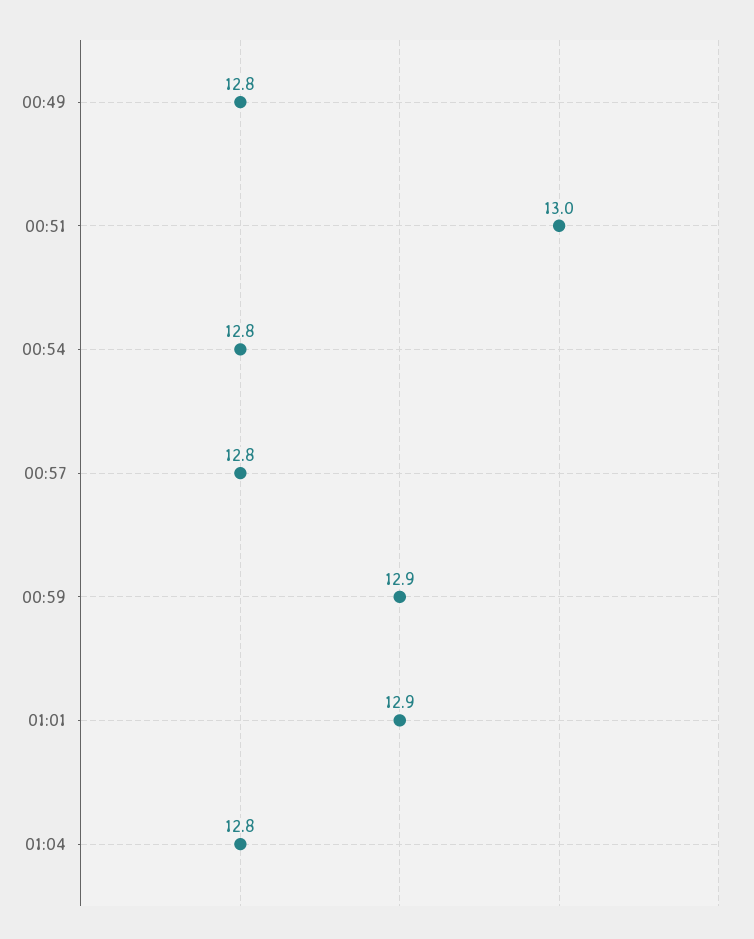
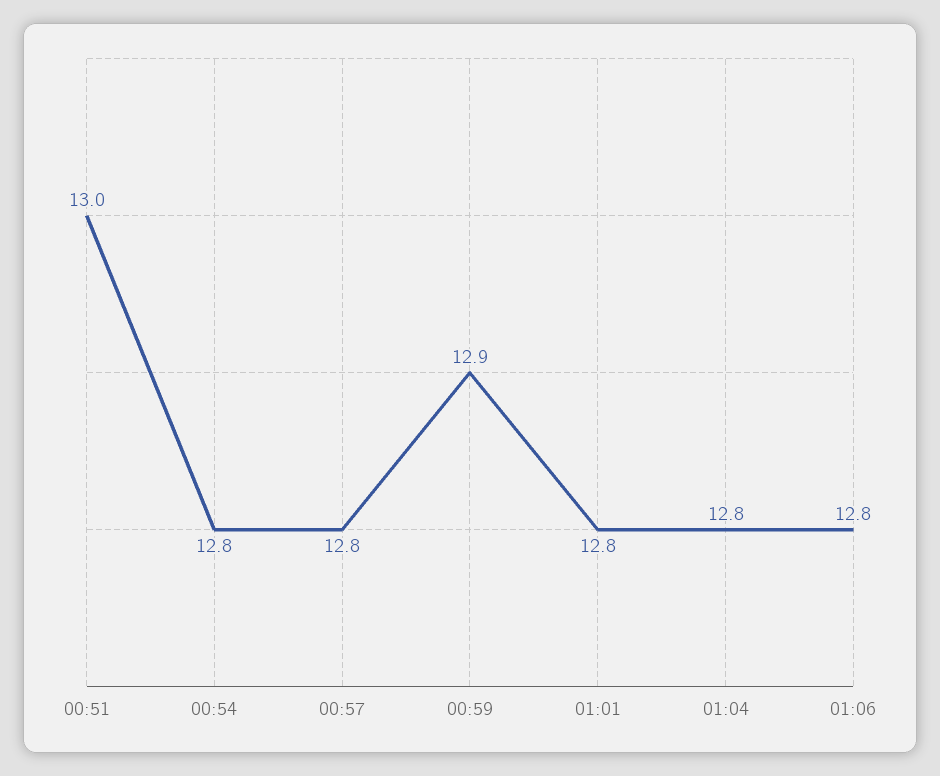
00:49: 12.8 -> none
01:01: 12.9 -> 12.8
01:06: none -> 12.8

